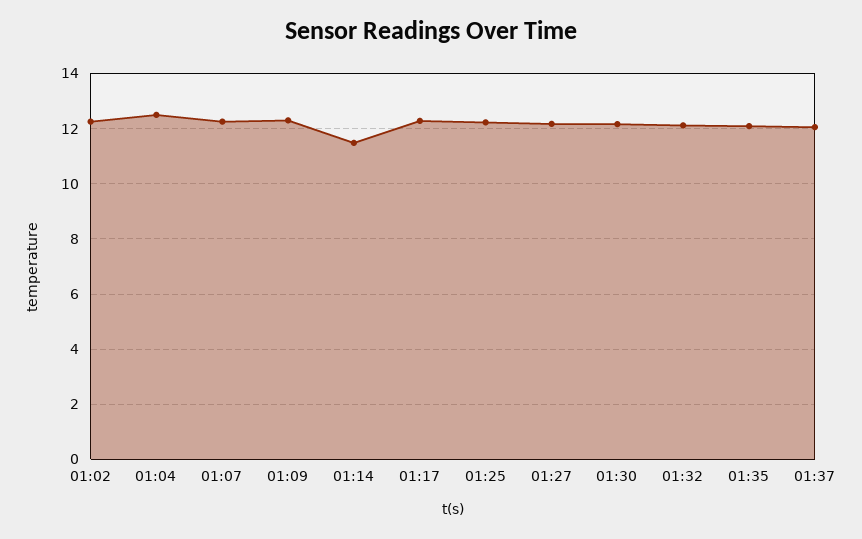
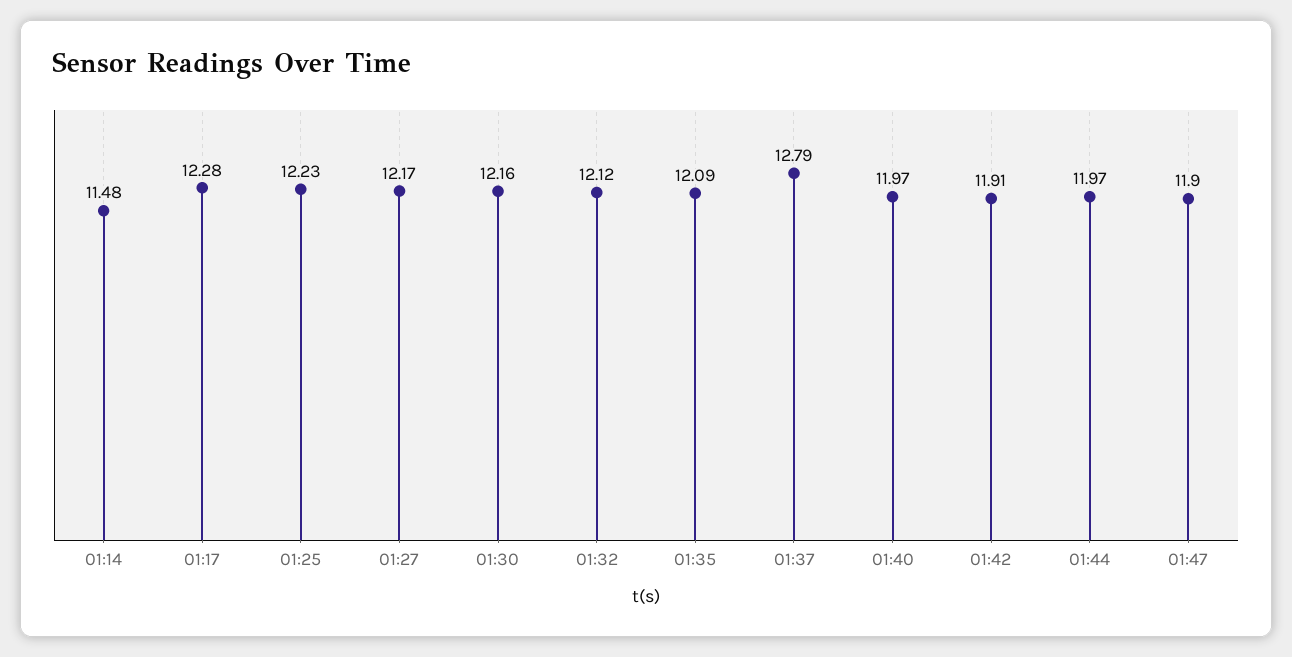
01:02: 12.25 -> none
01:04: 12.5 -> none
01:07: 12.25 -> none
01:09: 12.25 -> none
01:37: 12 -> 12.79
01:40: none -> 11.97
01:42: none -> 11.91
01:44: none -> 11.97
01:47: none -> 11.9

